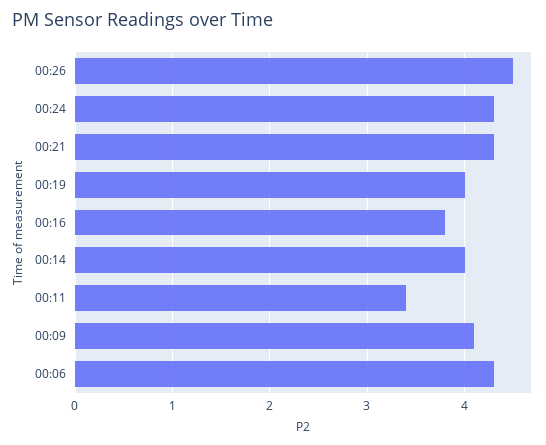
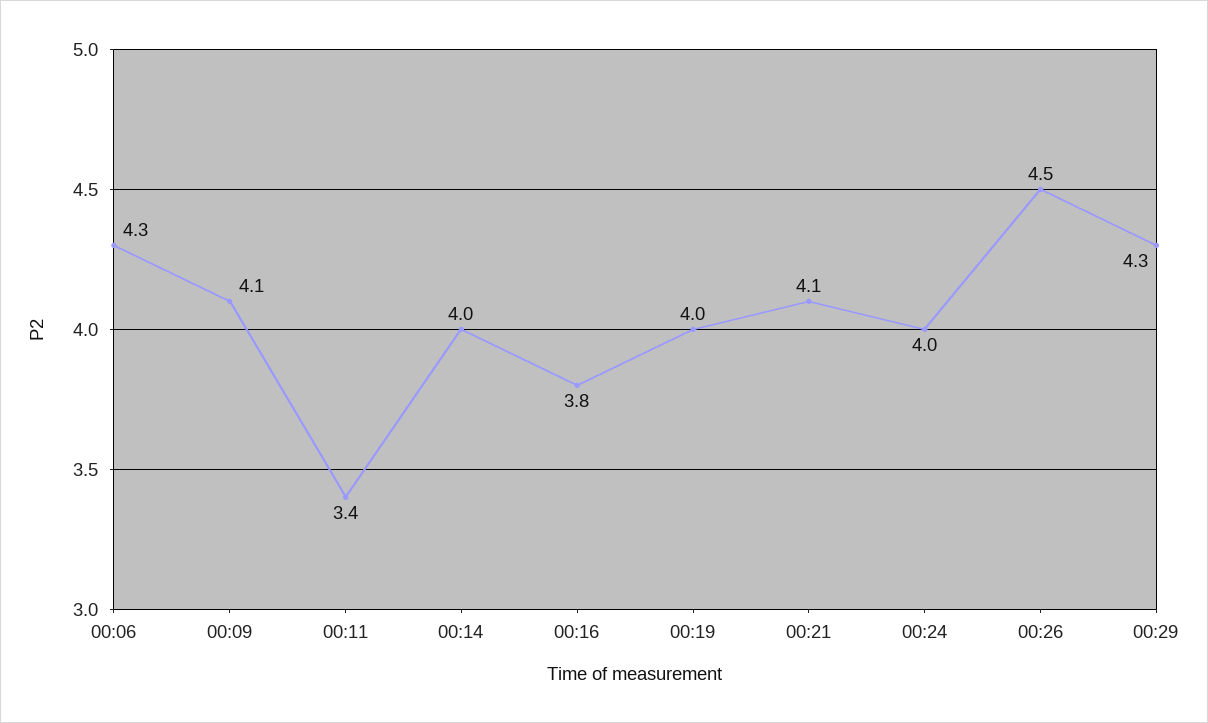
00:24: 4.3 -> 4
00:21: 4.3 -> 4.1
00:29: none -> 4.3

